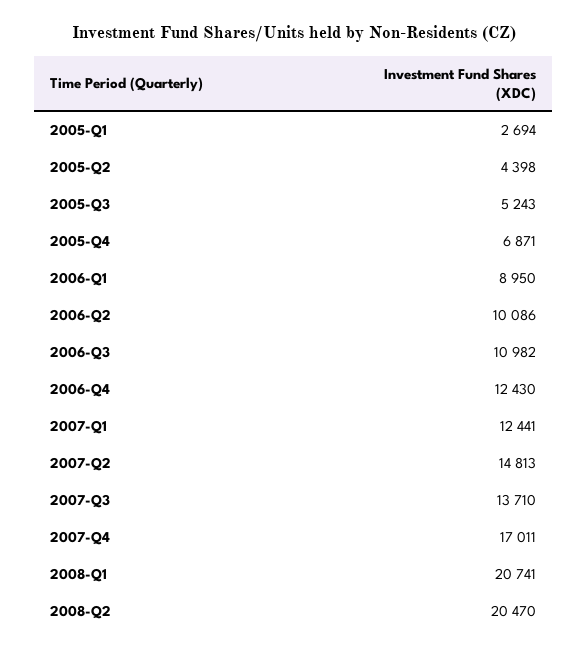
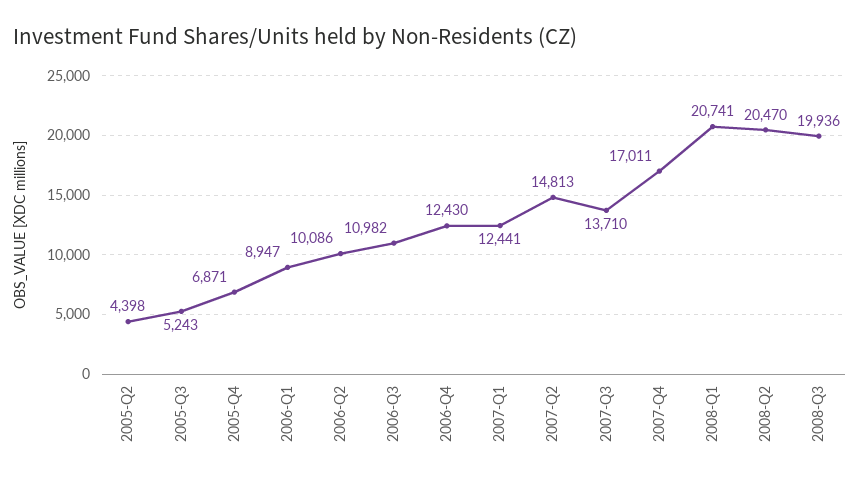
2005-Q1: 2694 -> none
2006-Q1: 8950 -> 8947
2008-Q3: none -> 19936

